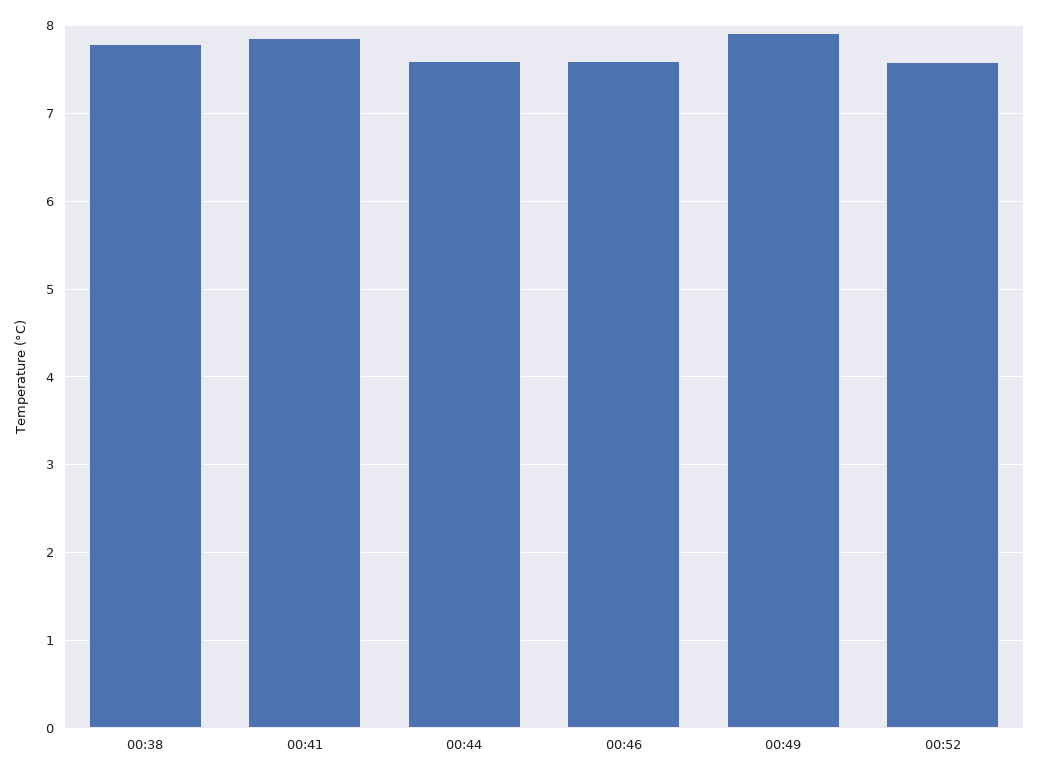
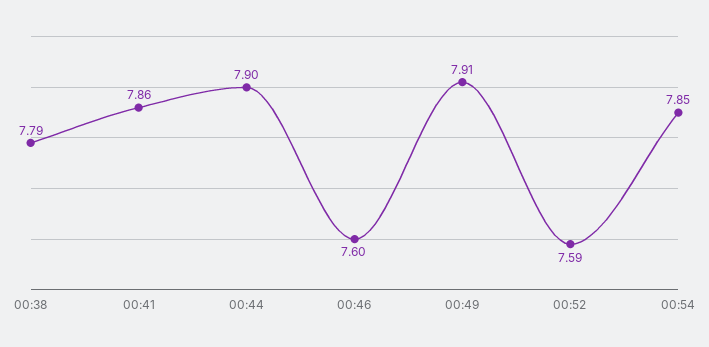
00:44: 7.6 -> 7.9
00:54: none -> 7.85

